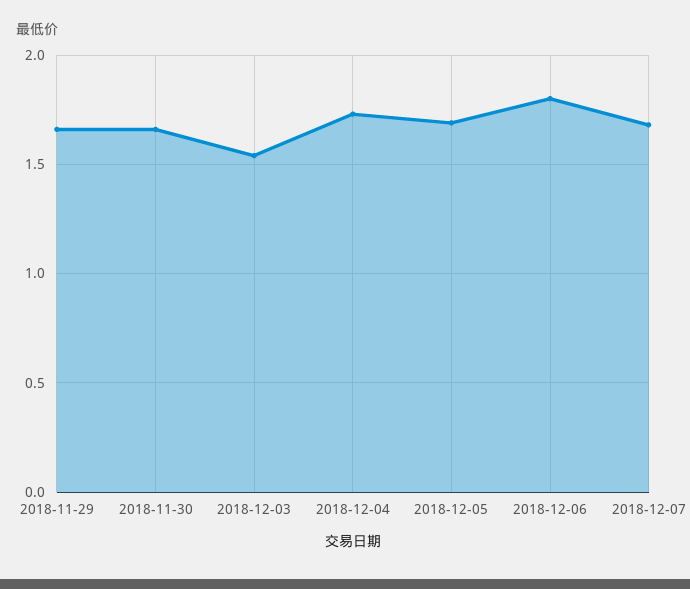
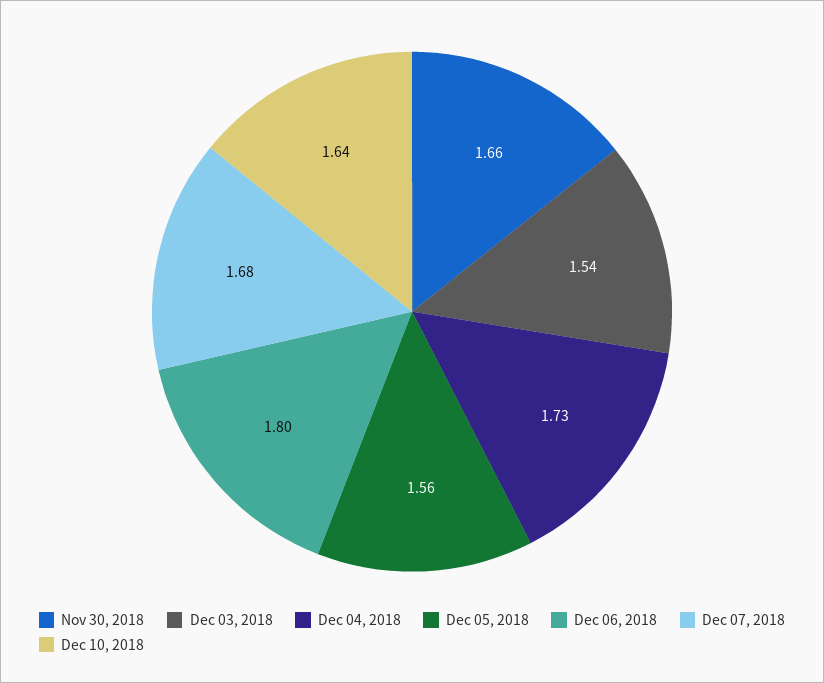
2018-11-29: 1.65 -> none
2018-12-05: 1.7 -> 1.56
Dec 10, 2018: none -> 1.64

